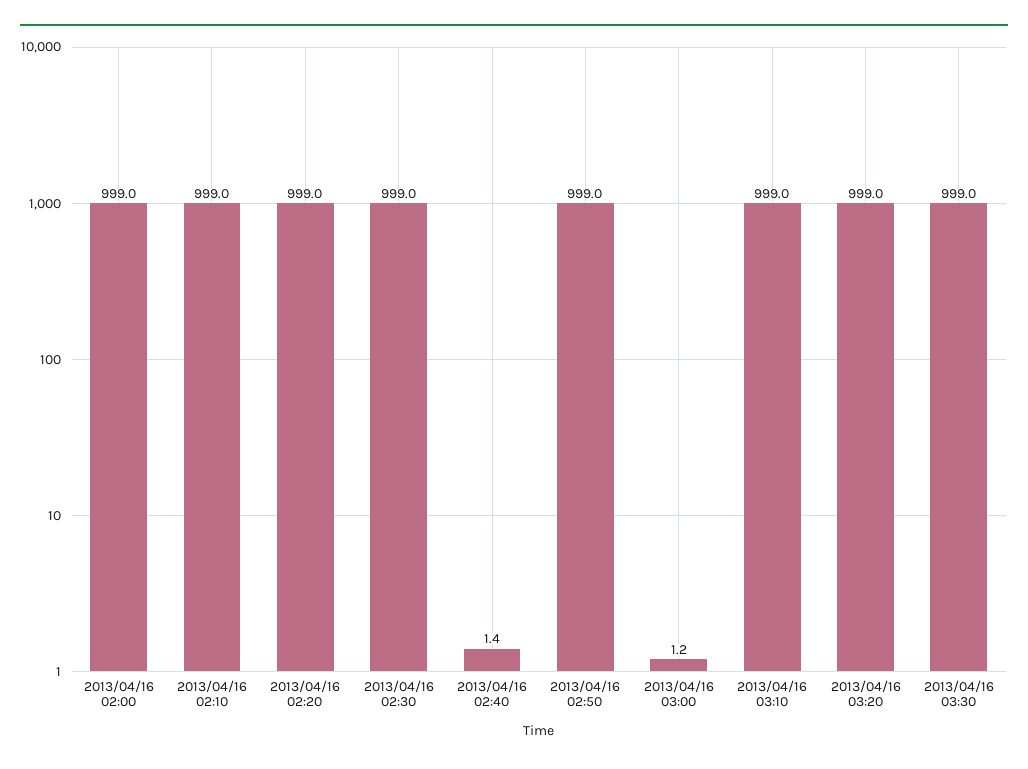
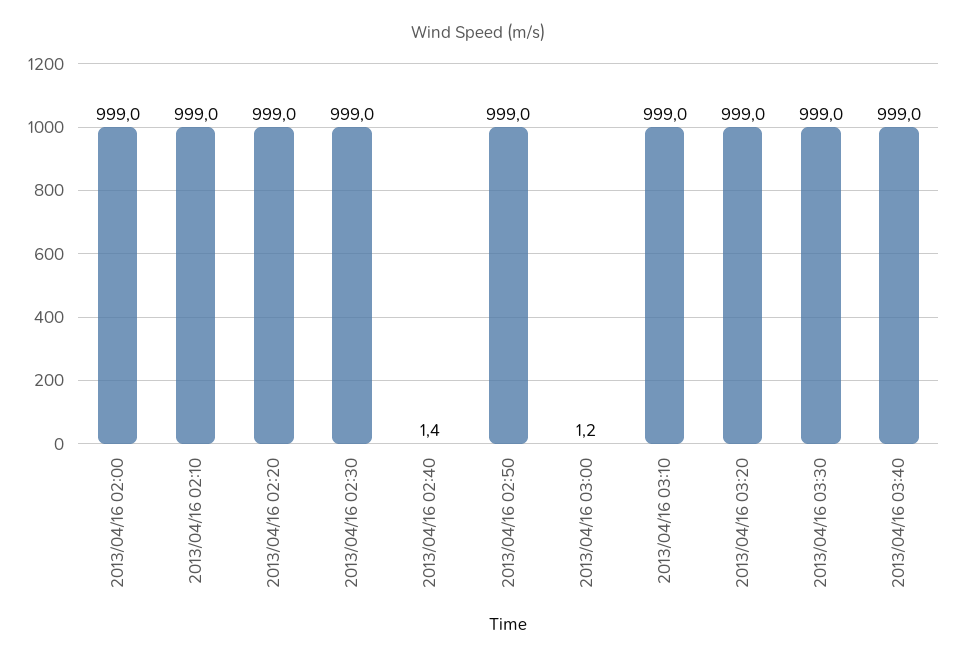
2013/04/16 03:40: none -> 999

